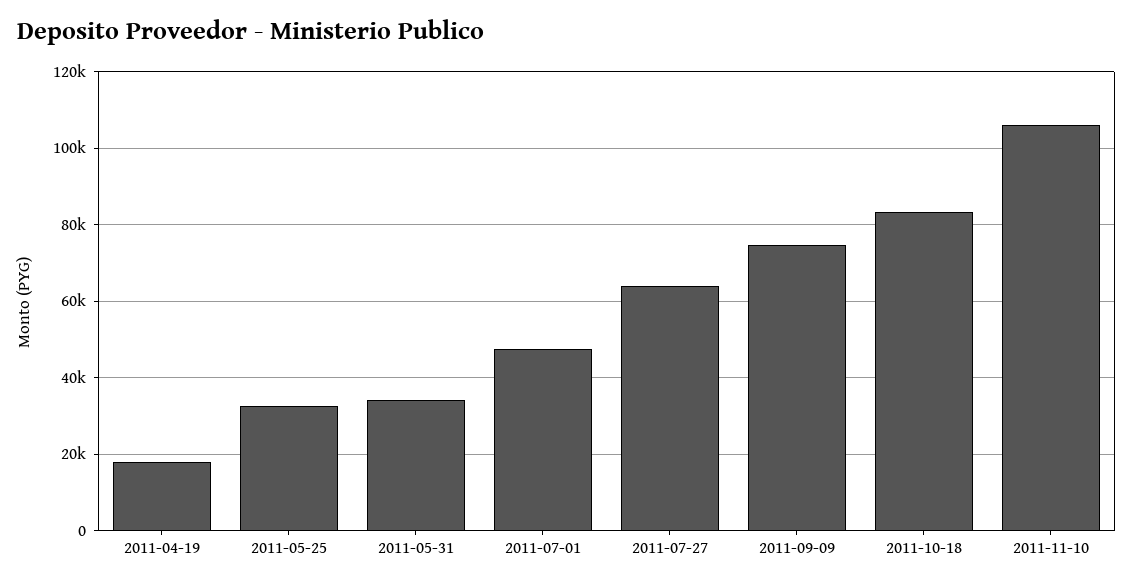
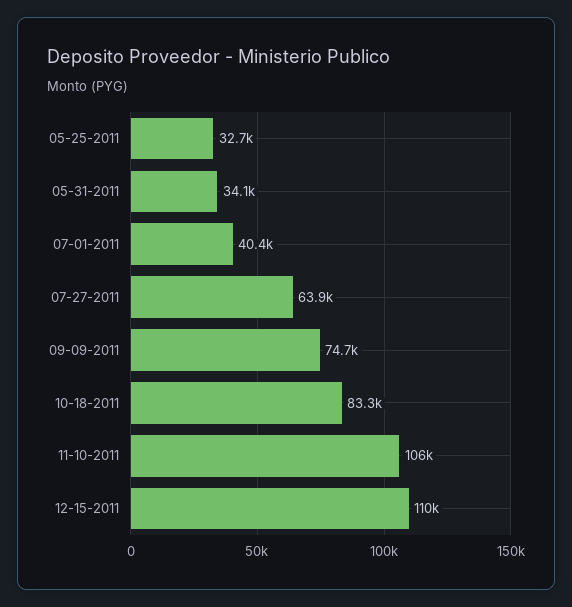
2011-04-19: 18000 -> none
2011-07-01: 48000 -> 40400
12-15-2011: none -> 110000

